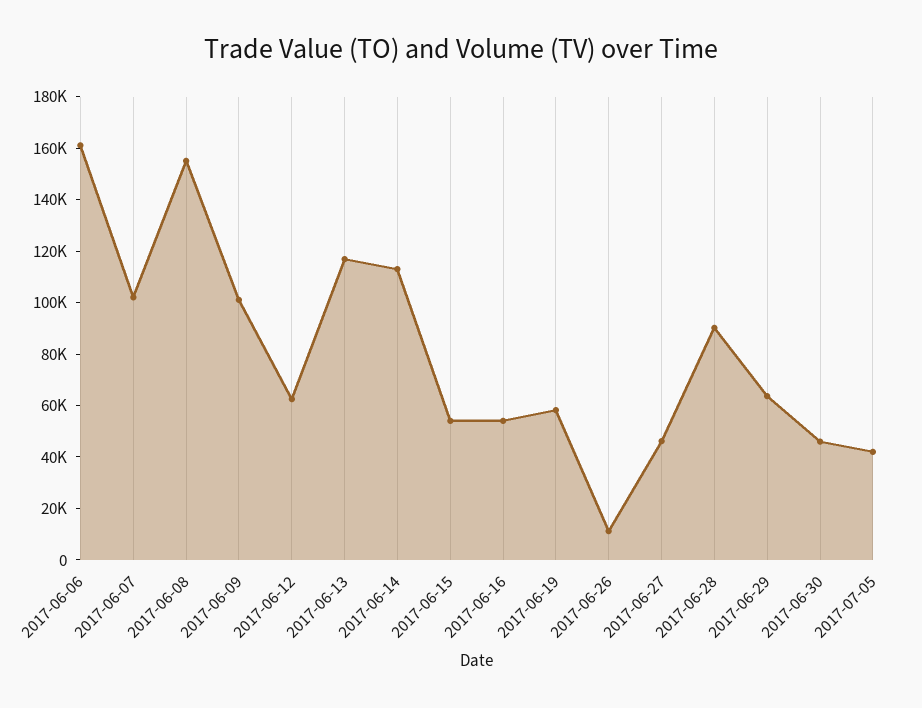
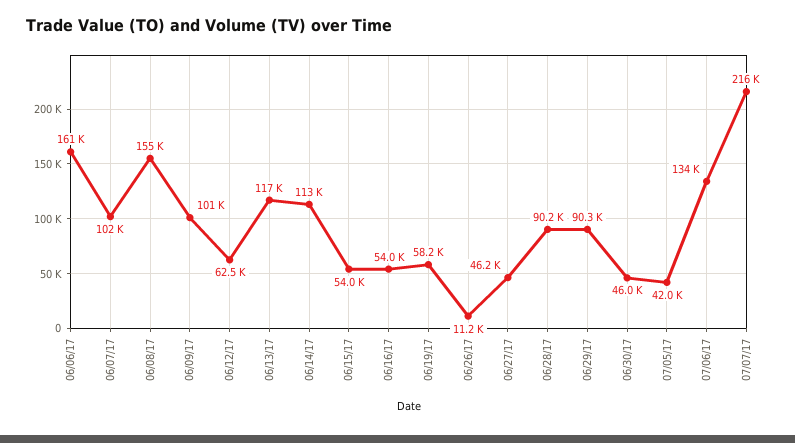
2017-06-29: 65000 -> 90300
07/06/17: none -> 134000
07/07/17: none -> 216000

